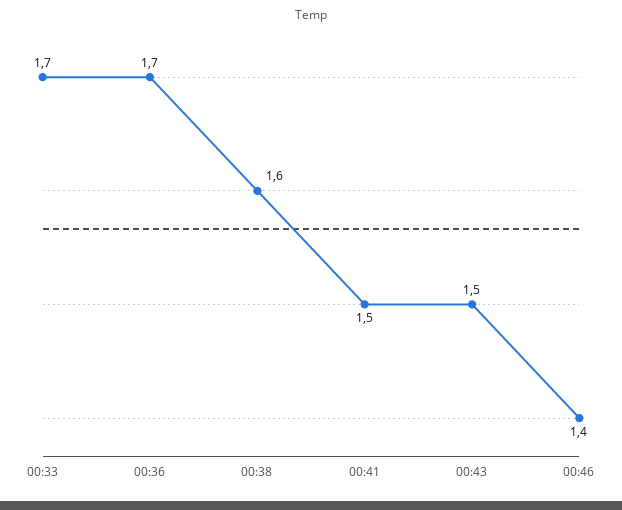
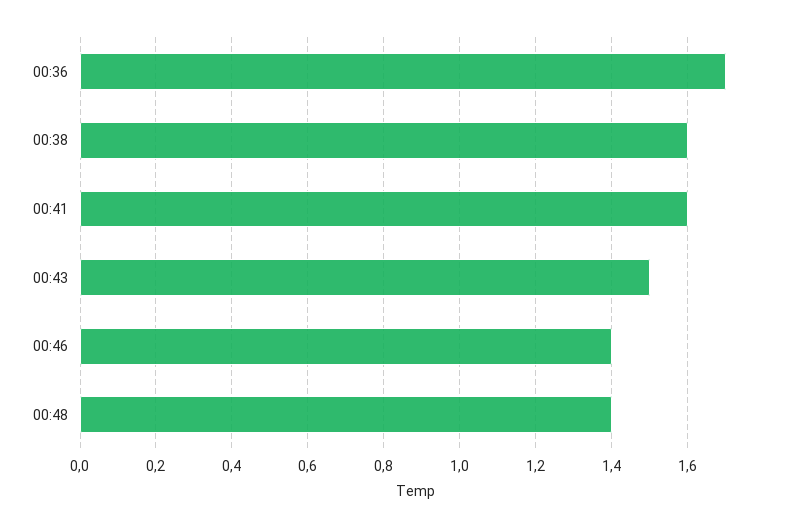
00:33: 1.7 -> none
00:41: 1.5 -> 1.6
00:48: none -> 1.4

